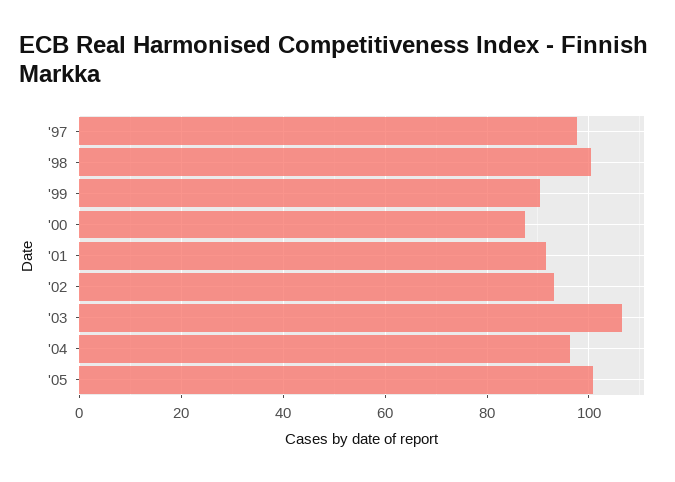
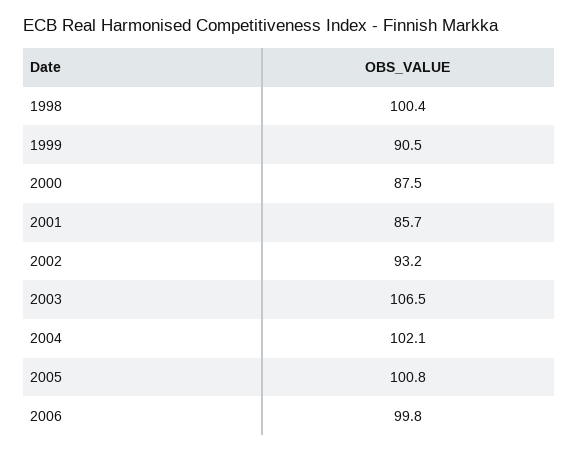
'97: 98 -> none
'01: 92 -> 85.7
'04: 96 -> 102.1
2006: none -> 99.8

